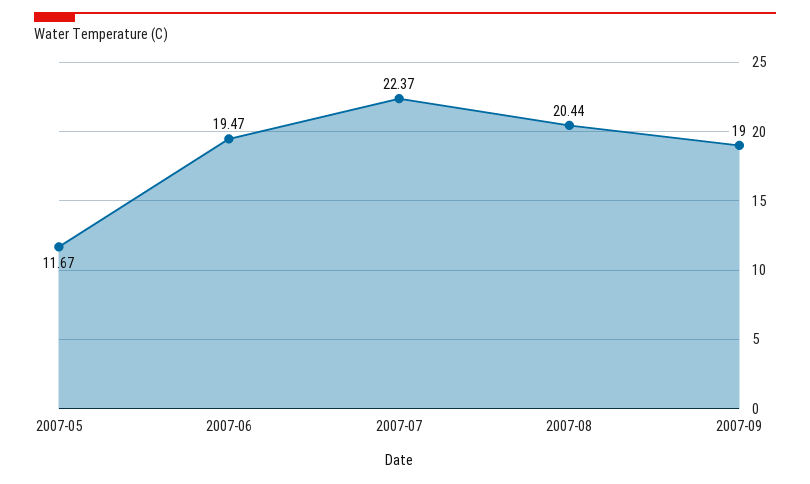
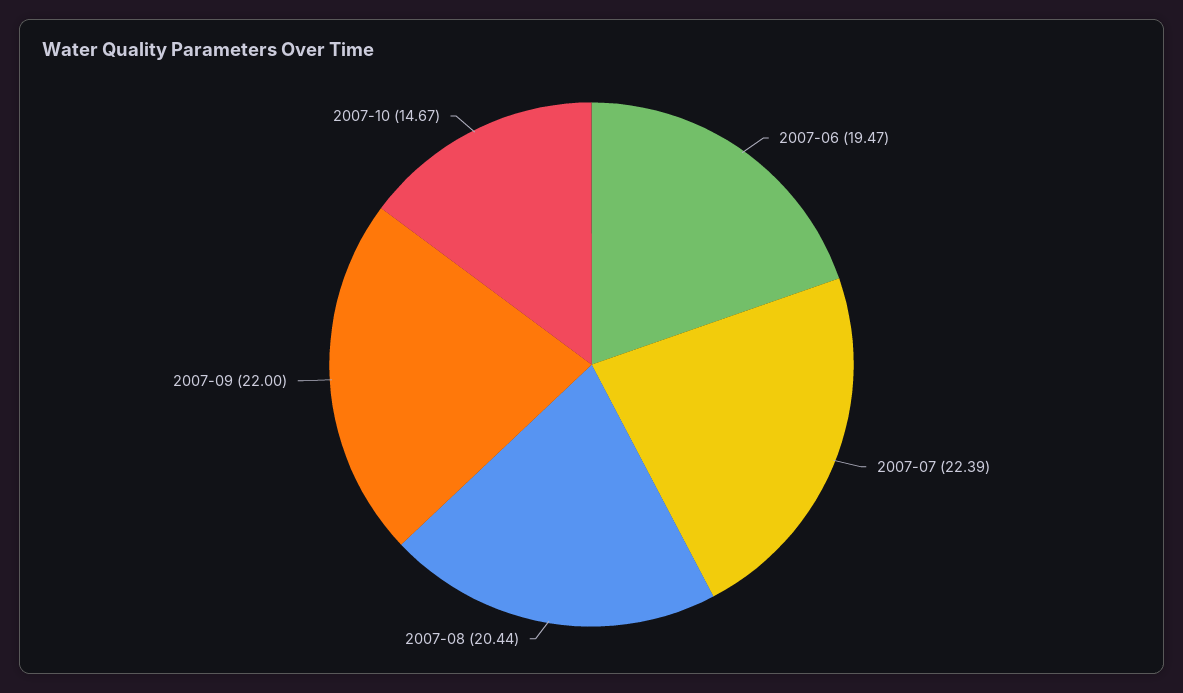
2007-05: 11.67 -> none
2007-07: 22.37 -> 22.39
2007-09: 19 -> 22
2007-10: none -> 14.67

